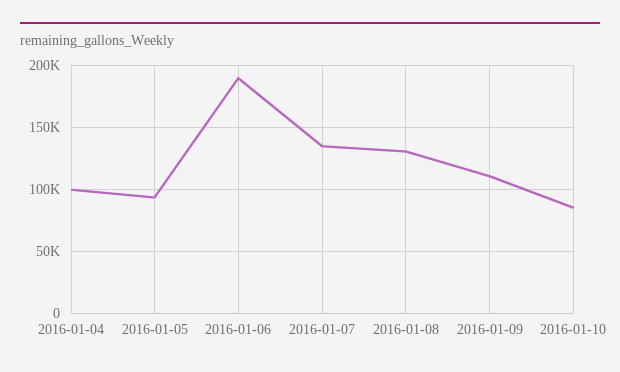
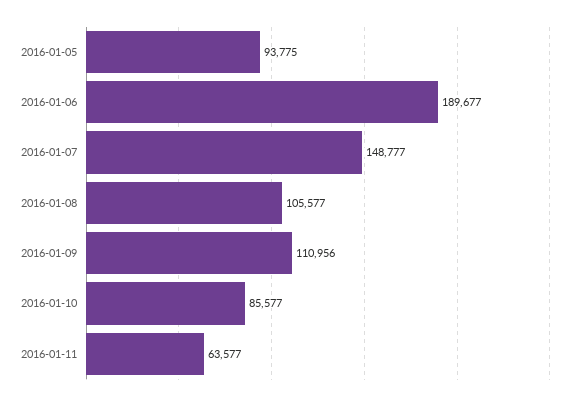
2016-01-04: 100000 -> none
2016-01-07: 135000 -> 148777
2016-01-08: 130000 -> 105577
2016-01-11: none -> 63577

